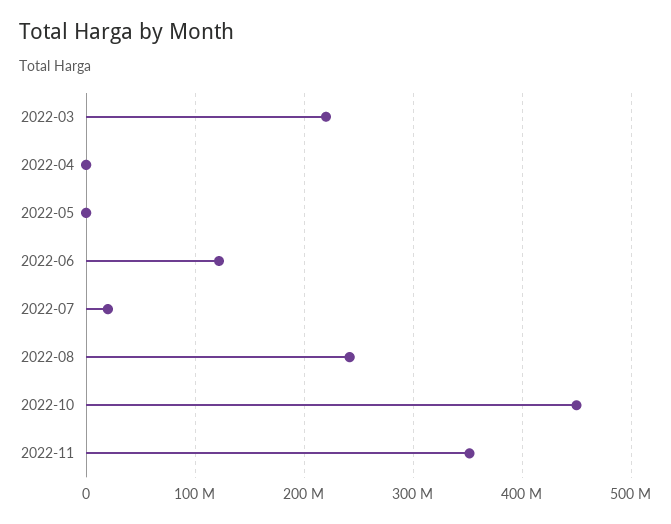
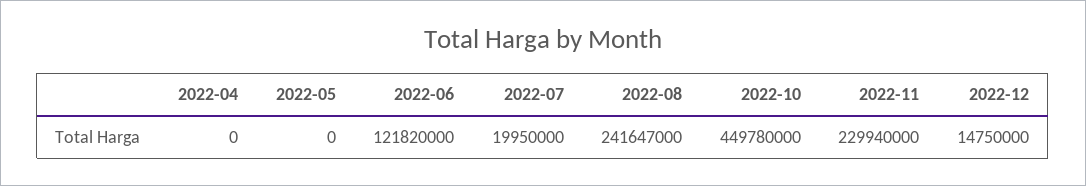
2022-03: 220000000 -> none
2022-11: 350000000 -> 229940000
2022-12: none -> 14750000

